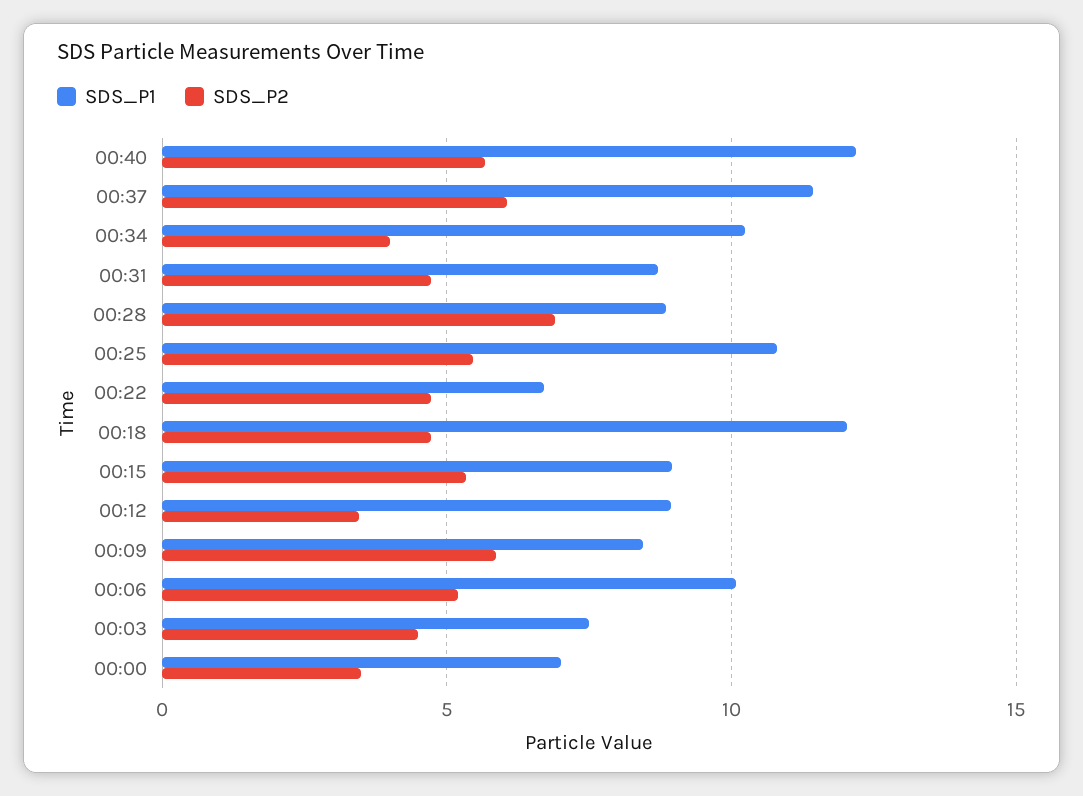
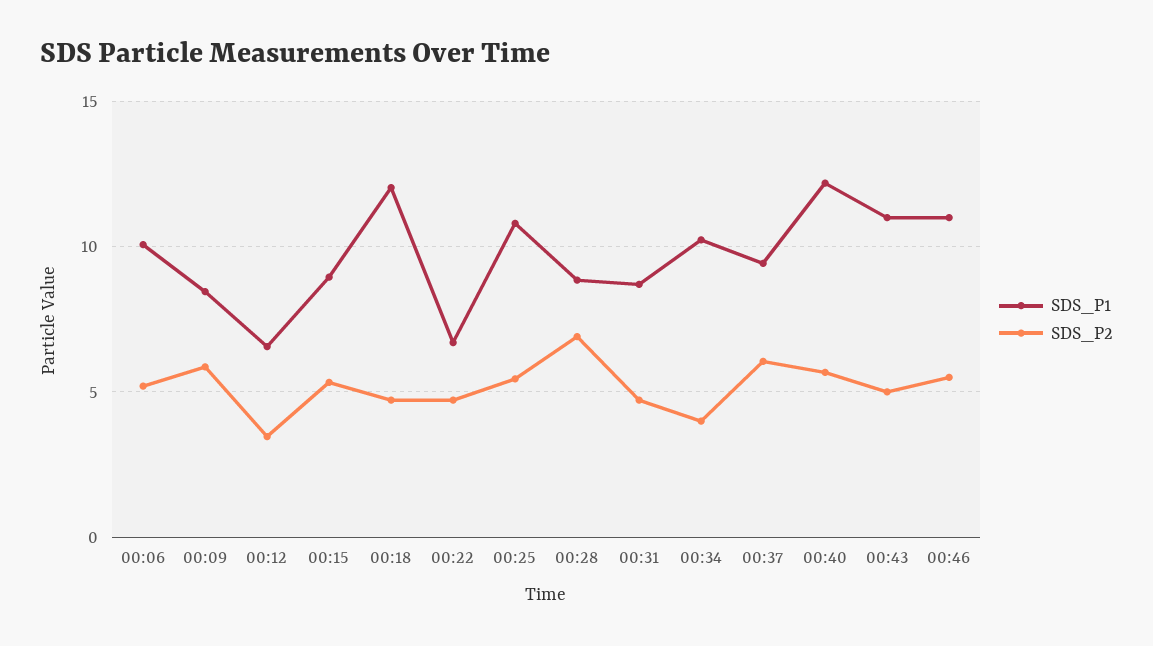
SDS_P1, 00:37: 11.5 -> 9.5
SDS_P1, 00:12: 9 -> 6.5
SDS_P1, 00:03: 7.5 -> none
SDS_P2, 00:03: 4.5 -> none
SDS_P1, 00:00: 7 -> none
SDS_P2, 00:00: 3.5 -> none
SDS_P1, 00:43: none -> 11
SDS_P2, 00:43: none -> 5
SDS_P1, 00:46: none -> 11
SDS_P2, 00:46: none -> 5.5

